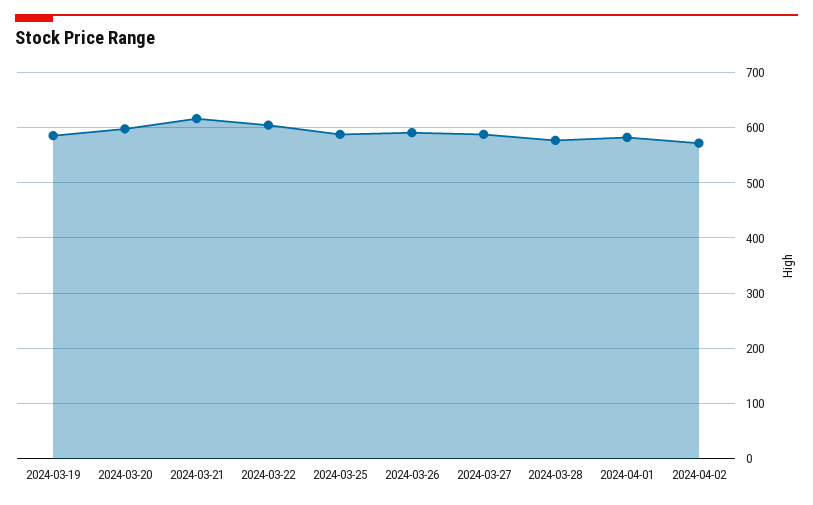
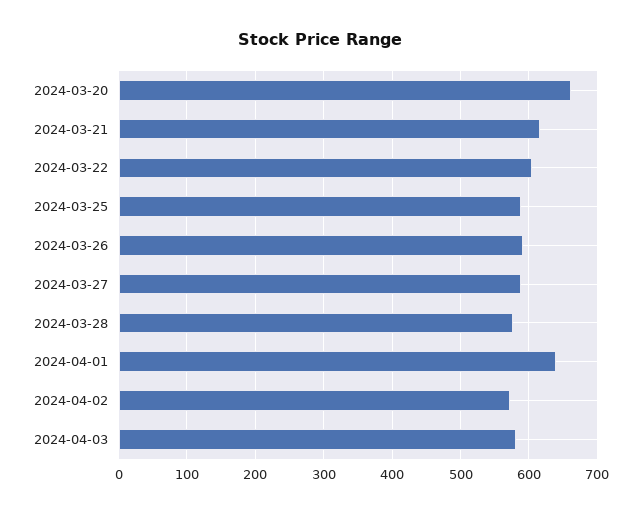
2024-03-19: 580 -> none
2024-03-20: 600 -> 660
2024-04-01: 580 -> 640
2024-04-03: none -> 580

